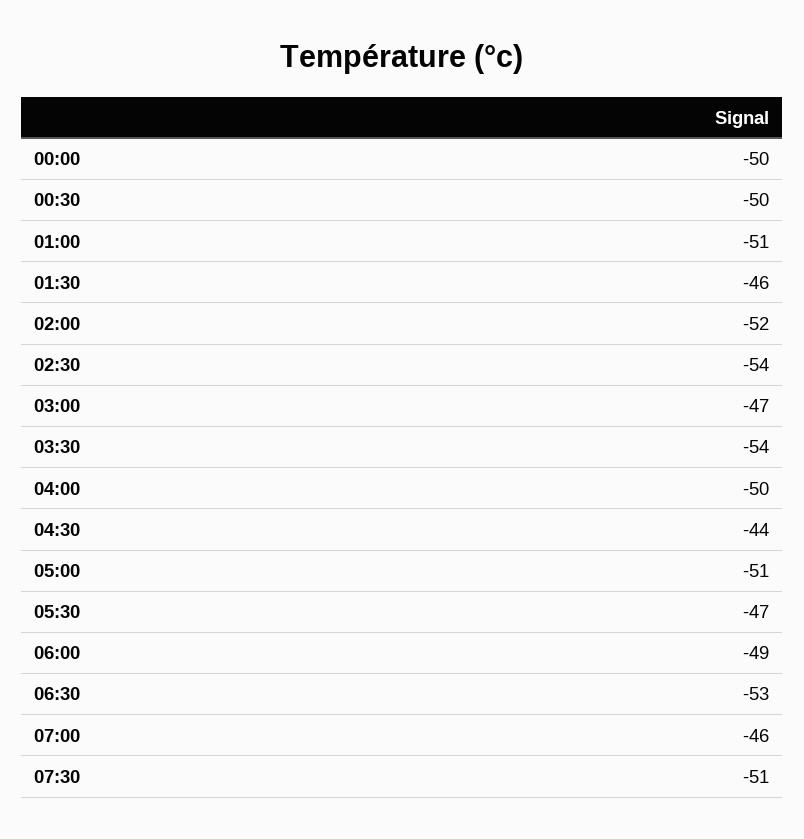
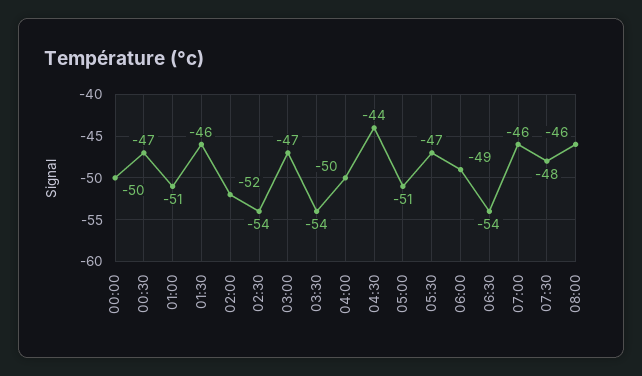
00:30: -50 -> -47
06:30: -53 -> -54
07:30: -51 -> -48
08:00: none -> -46

